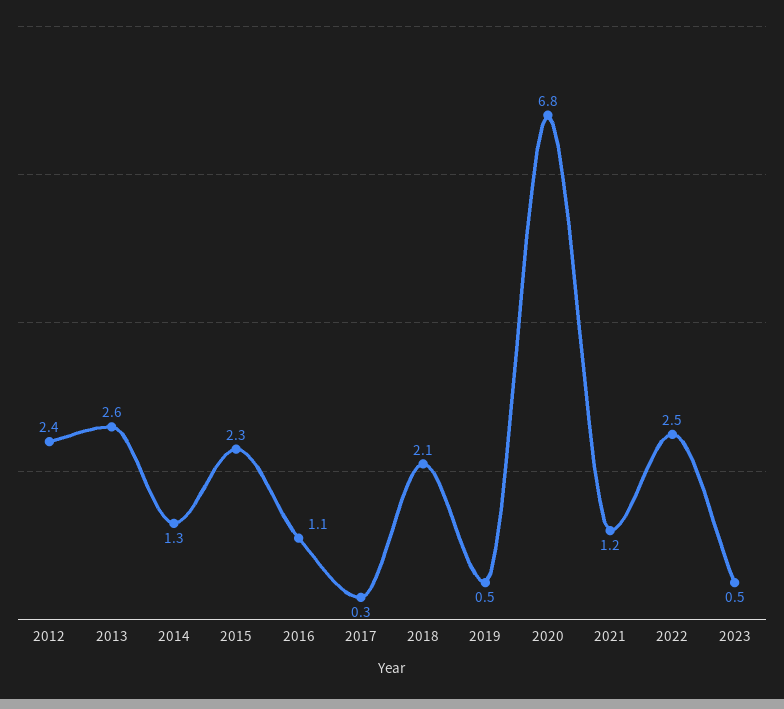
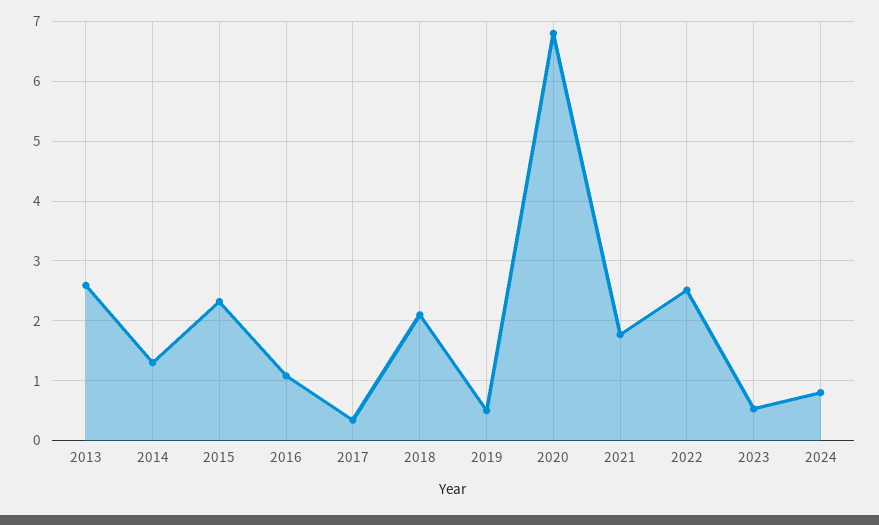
2012: 2.4 -> none
2021: 1.2 -> 1.8
2024: none -> 0.8

